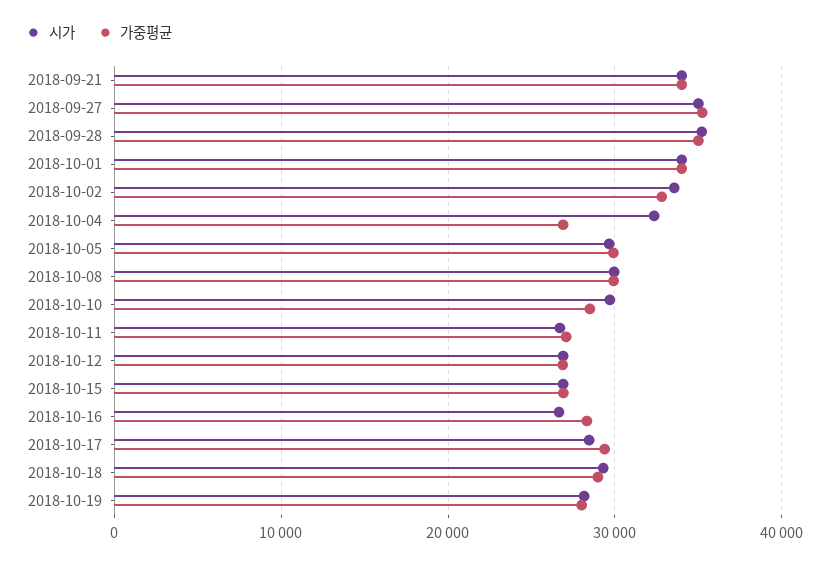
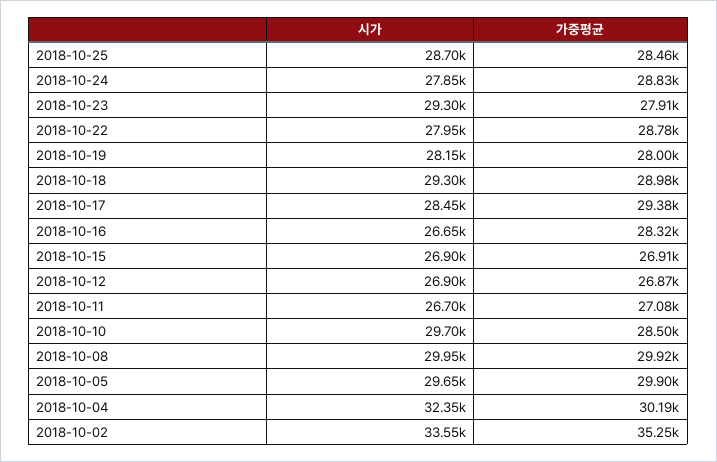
시가, 2018-09-21: 34000 -> none
가중평균, 2018-09-21: 34000 -> none
시가, 2018-09-27: 35000 -> none
가중평균, 2018-09-27: 35000 -> none
시가, 2018-09-28: 35000 -> none
가중평균, 2018-09-28: 35000 -> none
시가, 2018-10-01: 34000 -> none
가중평균, 2018-10-01: 34000 -> none
가중평균, 2018-10-02: 33000 -> 35250
가중평균, 2018-10-04: 27000 -> 30190
시가, 2018-10-25: none -> 28700
가중평균, 2018-10-25: none -> 28460
시가, 2018-10-24: none -> 27850
가중평균, 2018-10-24: none -> 28830
시가, 2018-10-23: none -> 29300
가중평균, 2018-10-23: none -> 27910
시가, 2018-10-22: none -> 27950
가중평균, 2018-10-22: none -> 28780

